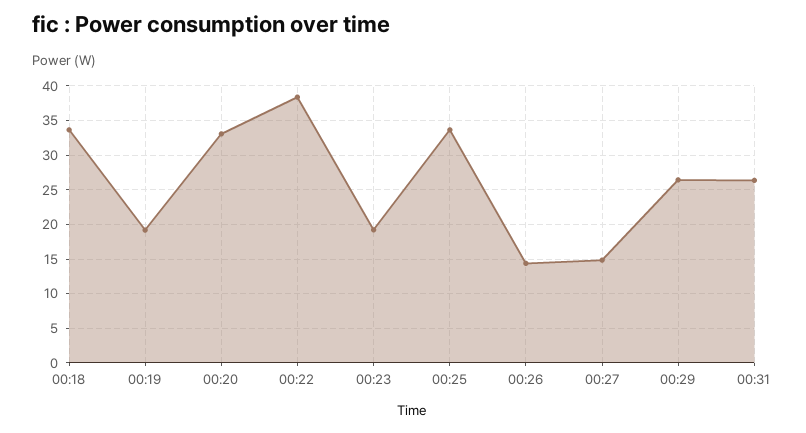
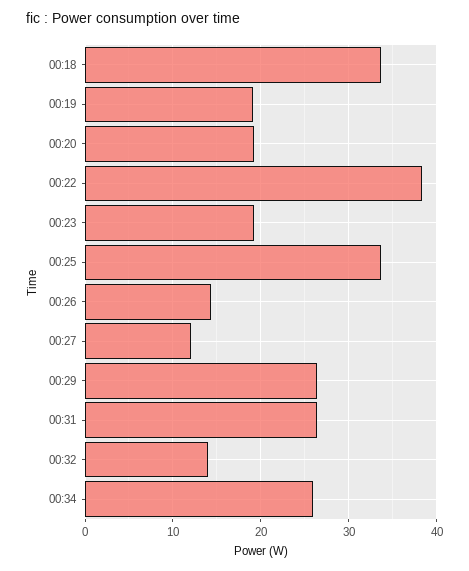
00:20: 33 -> 19
00:27: 15 -> 12
00:32: none -> 14
00:34: none -> 26

